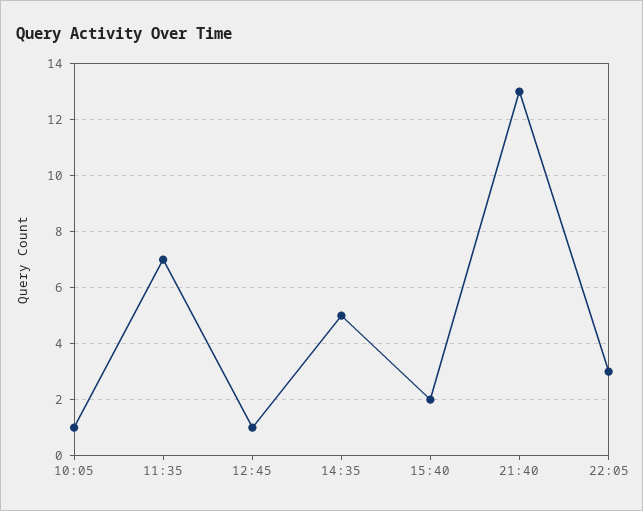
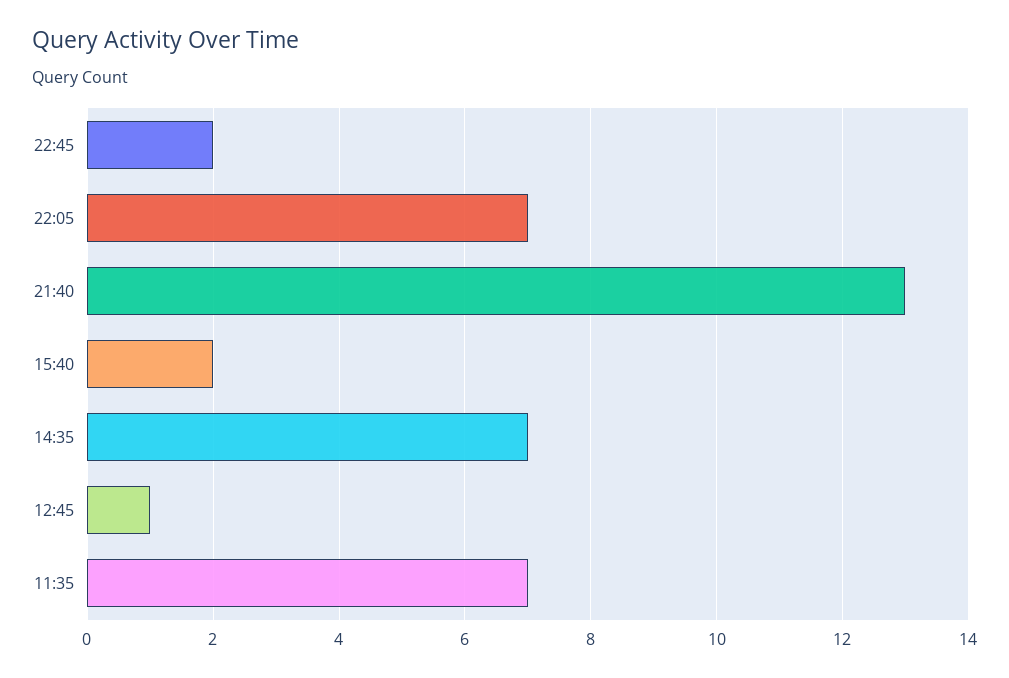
10:05: 1 -> none
14:35: 5 -> 7
22:05: 3 -> 7
22:45: none -> 2

